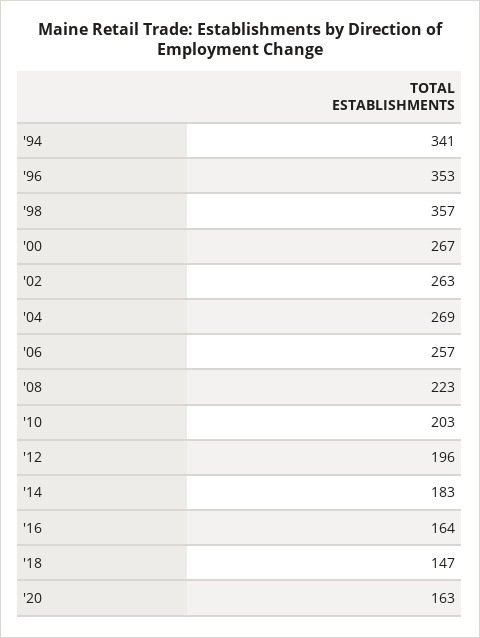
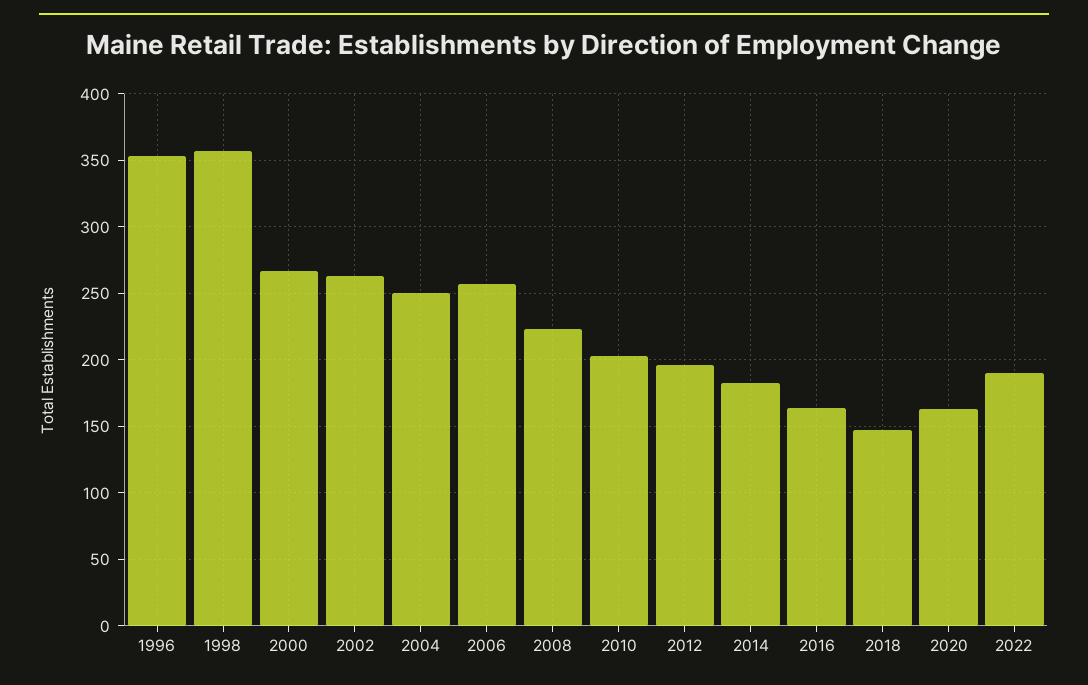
'94: 341 -> none
'04: 269 -> 250
2022: none -> 190

